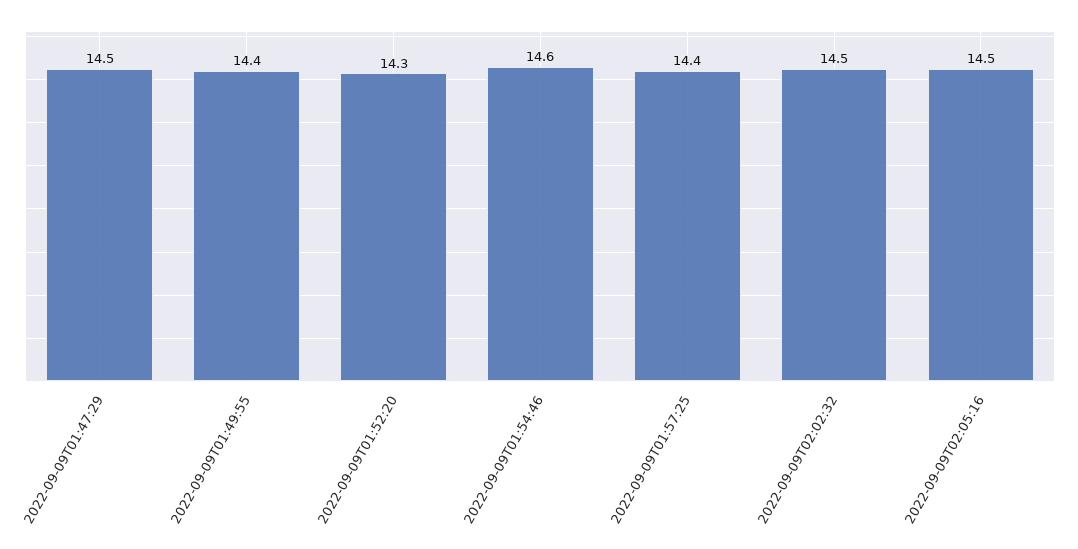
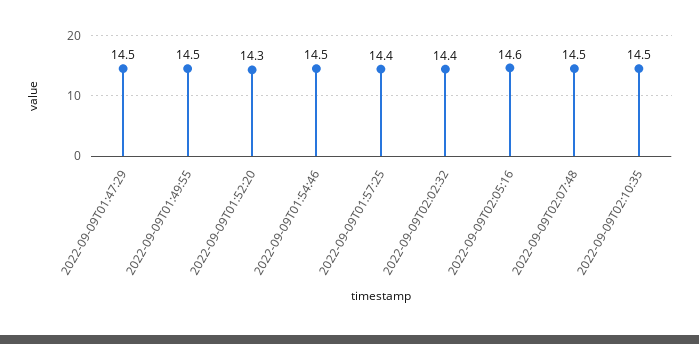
2022-09-09T01:49:55: 14.4 -> 14.5
2022-09-09T01:54:46: 14.6 -> 14.5
2022-09-09T02:02:32: 14.5 -> 14.4
2022-09-09T02:05:16: 14.5 -> 14.6
2022-09-09T02:07:48: none -> 14.5
2022-09-09T02:10:35: none -> 14.5

